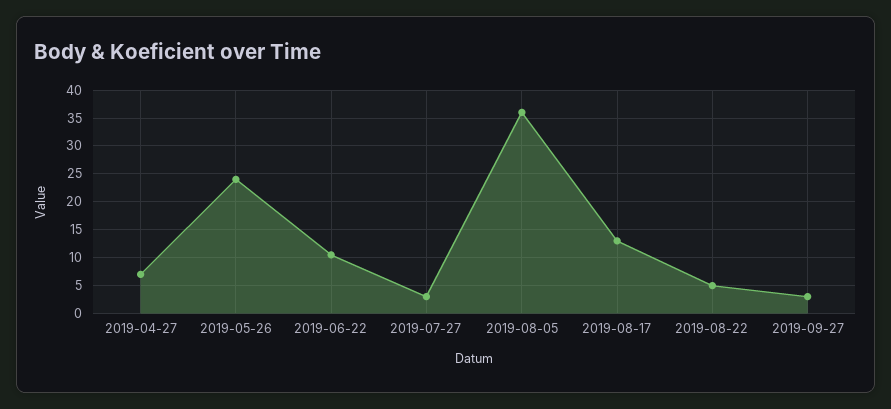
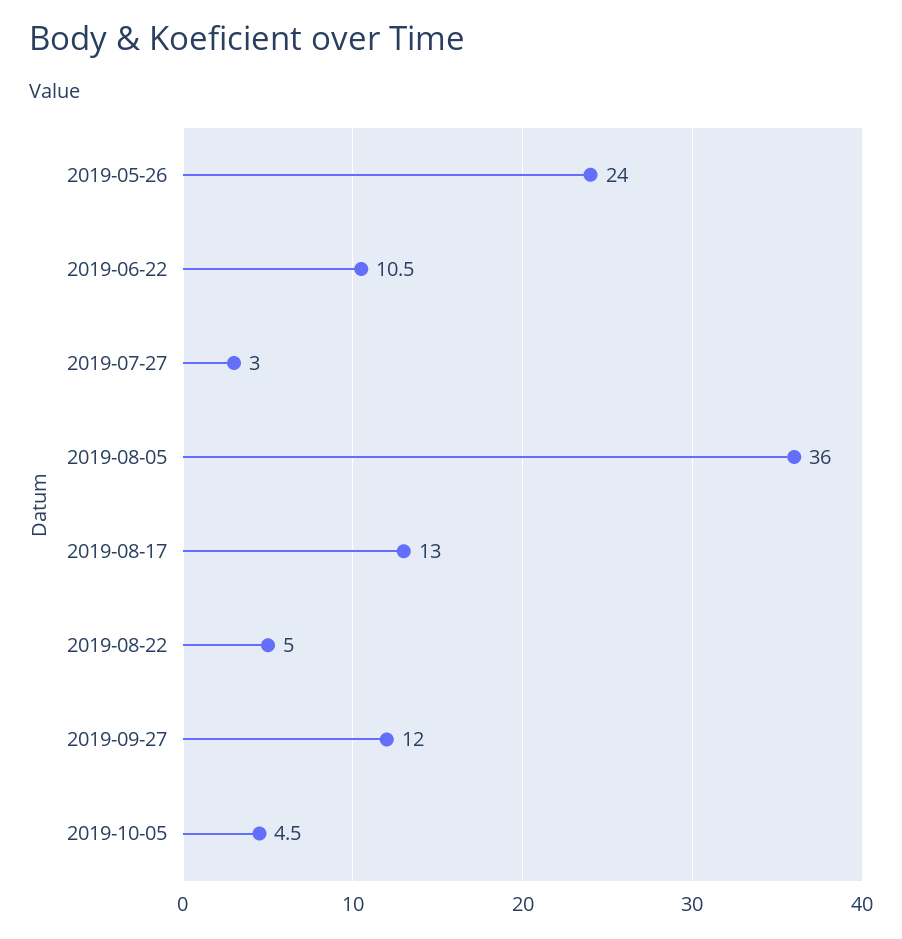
2019-04-27: 7.5 -> none
2019-09-27: 2.5 -> 12
2019-10-05: none -> 4.5

